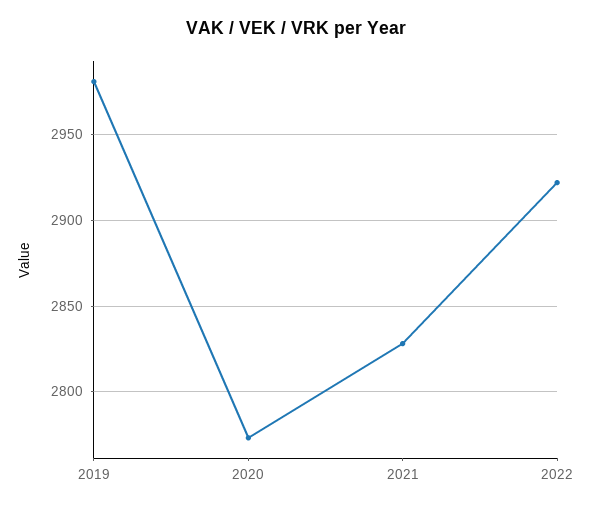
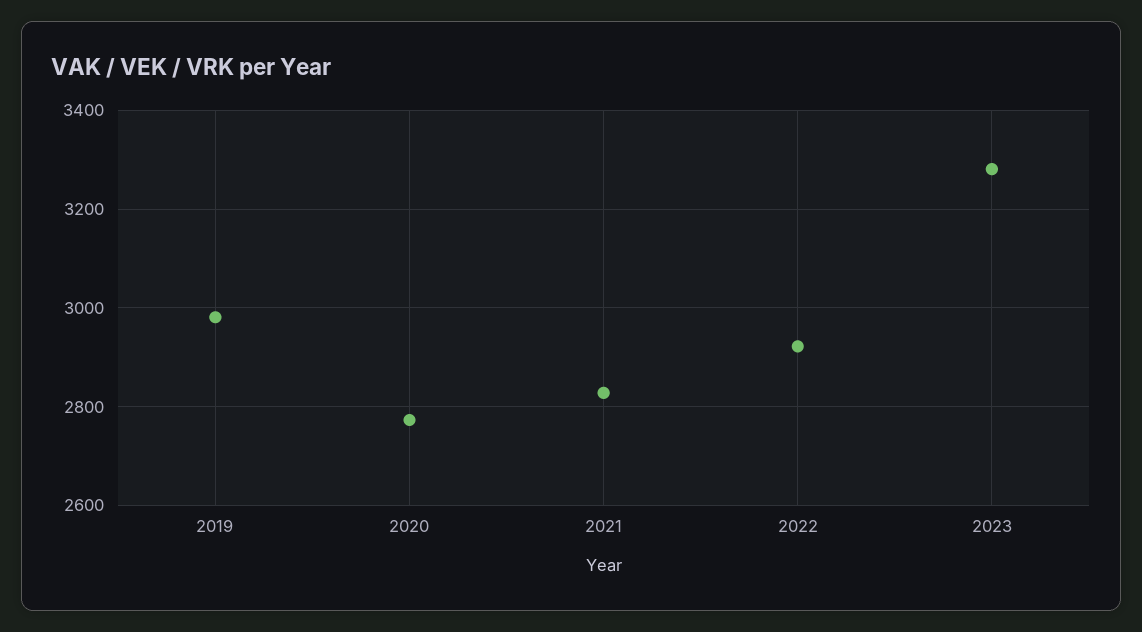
2023: none -> 3280

